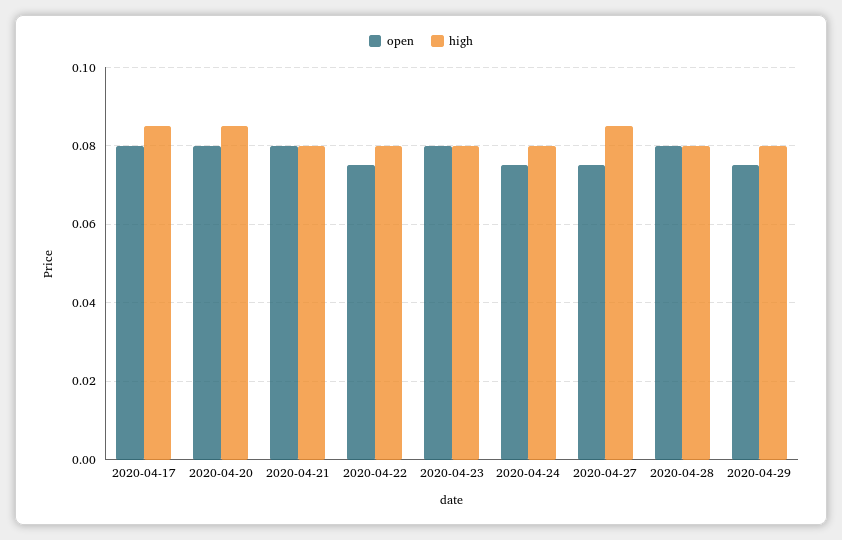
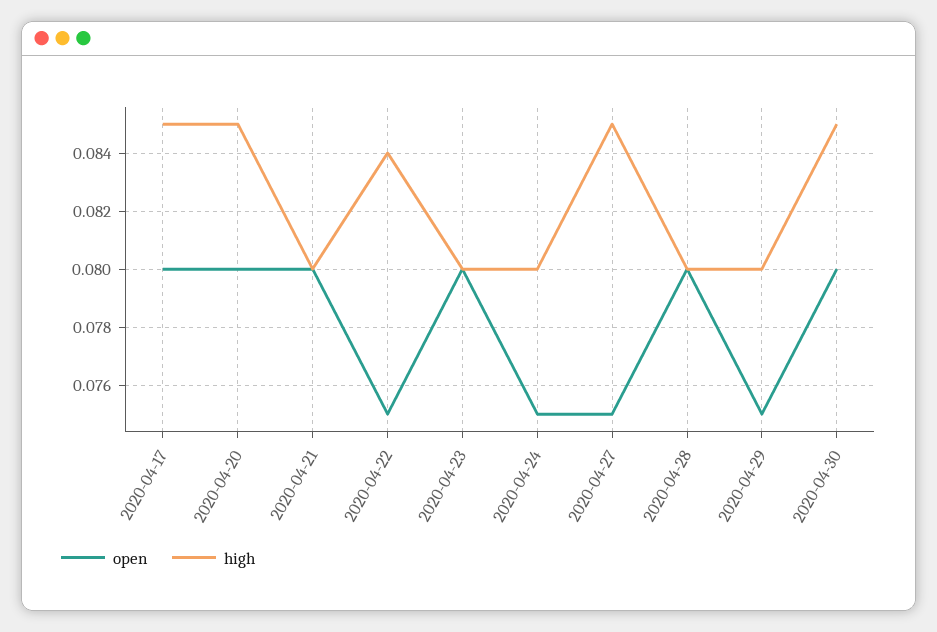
high, 2020-04-22: 0.08 -> 0.084
open, 2020-04-30: none -> 0.08
high, 2020-04-30: none -> 0.085

